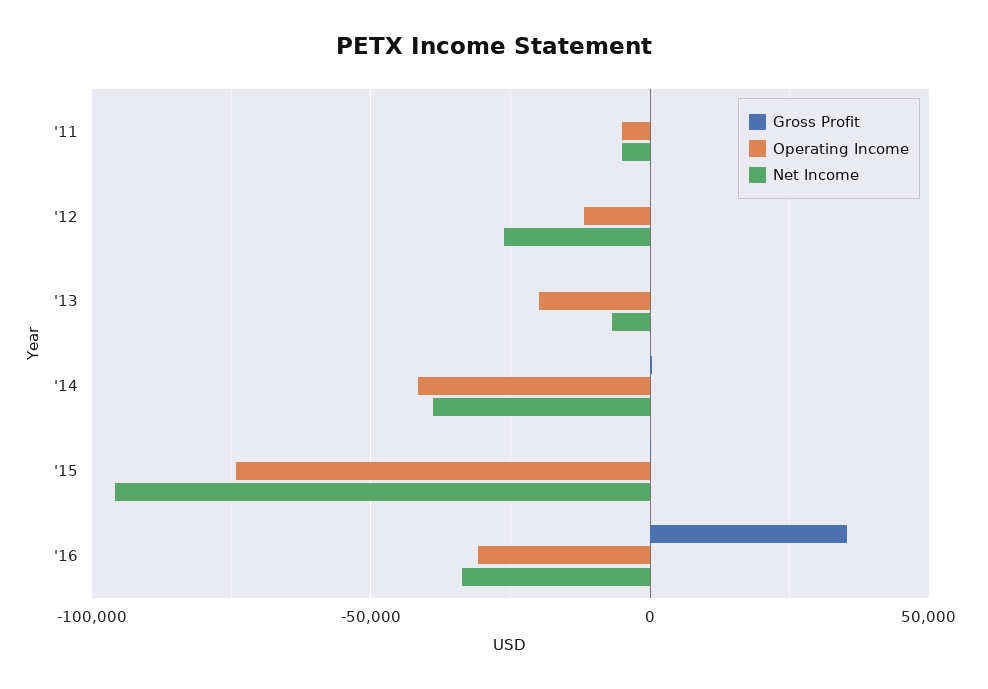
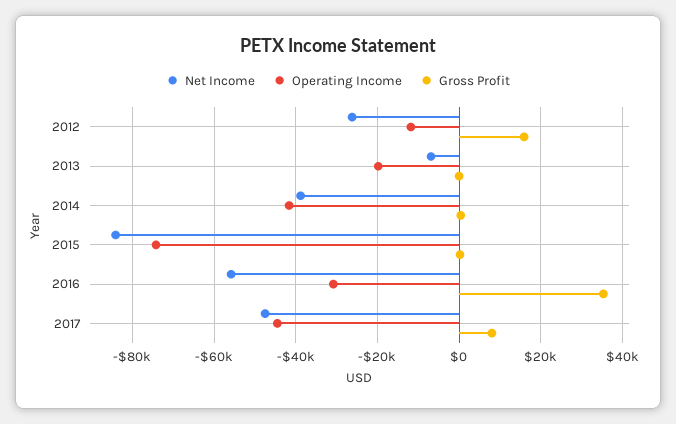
Gross Profit, '11: 0 -> none
Operating Income, '11: -5000 -> none
Net Income, '11: -5000 -> none
Gross Profit, '12: 0 -> 16000
Net Income, '15: -95000 -> -84000
Net Income, '16: -35000 -> -56000
Net Income, 2017: none -> -48000
Operating Income, 2017: none -> -44000
Gross Profit, 2017: none -> 8000

